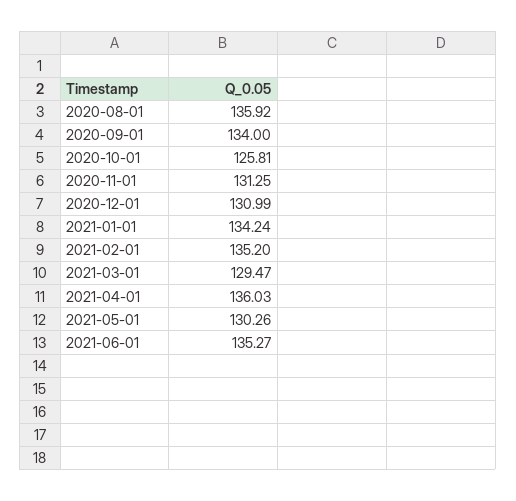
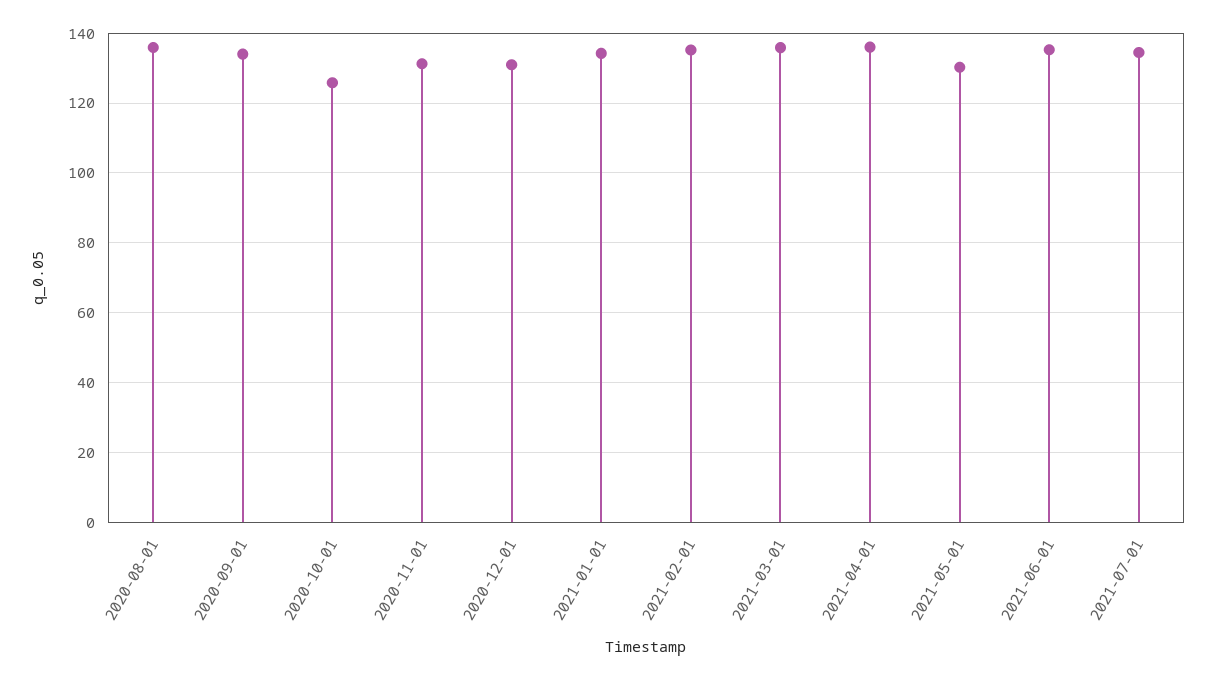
2021-03-01: 129.47 -> 136
2021-07-01: none -> 134

